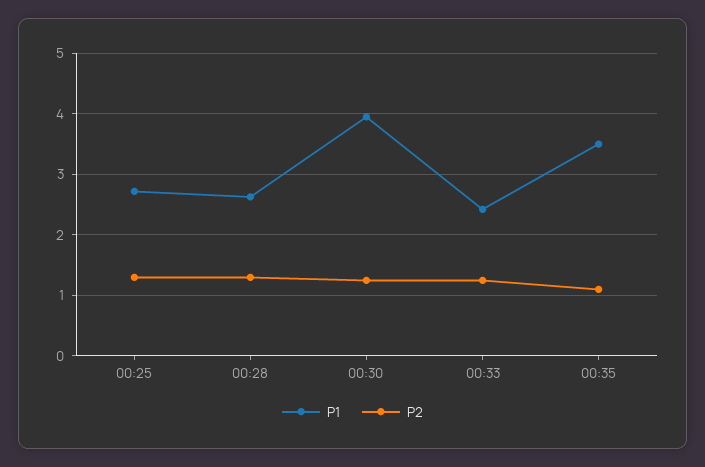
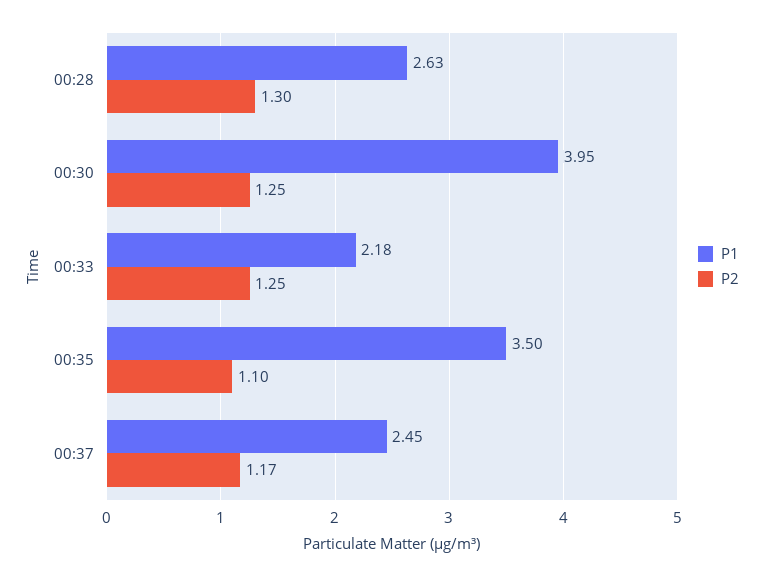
P1, 00:25: 2.7 -> none
P2, 00:25: 1.3 -> none
P1, 00:33: 2.4 -> 2.18
P1, 00:37: none -> 2.45
P2, 00:37: none -> 1.17

